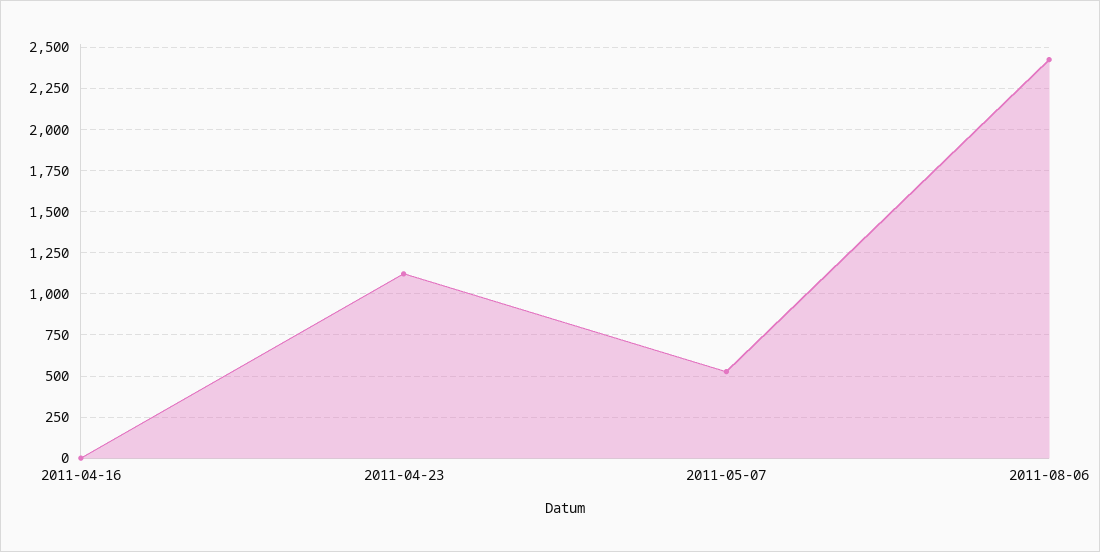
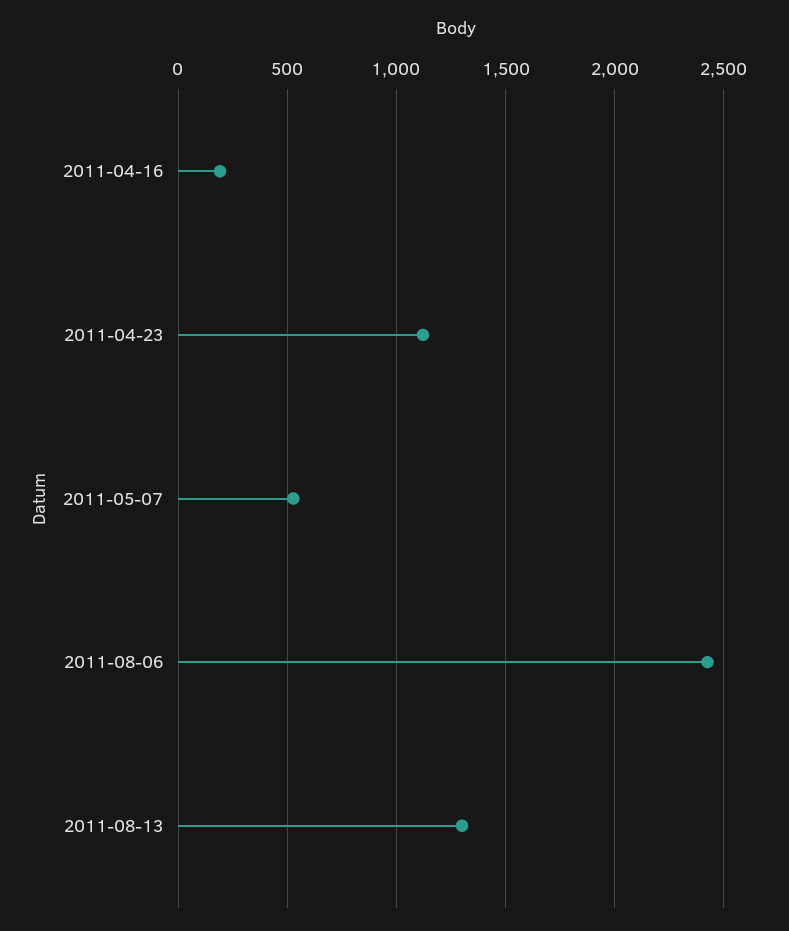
2011-04-16: 0 -> 200
2011-08-13: none -> 1300

